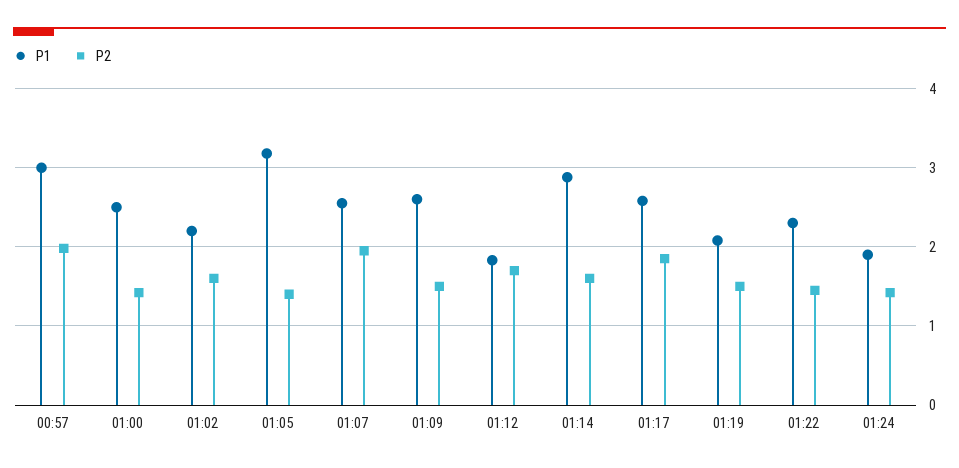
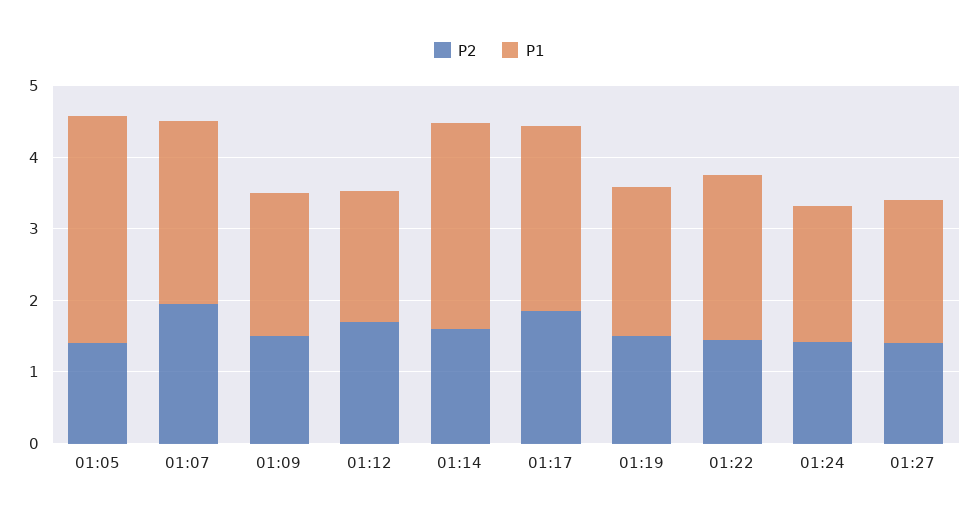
P1, 00:57: 3 -> none
P2, 00:57: 2 -> none
P1, 01:00: 2.5 -> none
P2, 01:00: 1.4 -> none
P1, 01:02: 2.2 -> none
P2, 01:02: 1.6 -> none
P1, 01:09: 2.6 -> 2
P2, 01:27: none -> 1.4
P1, 01:27: none -> 2

